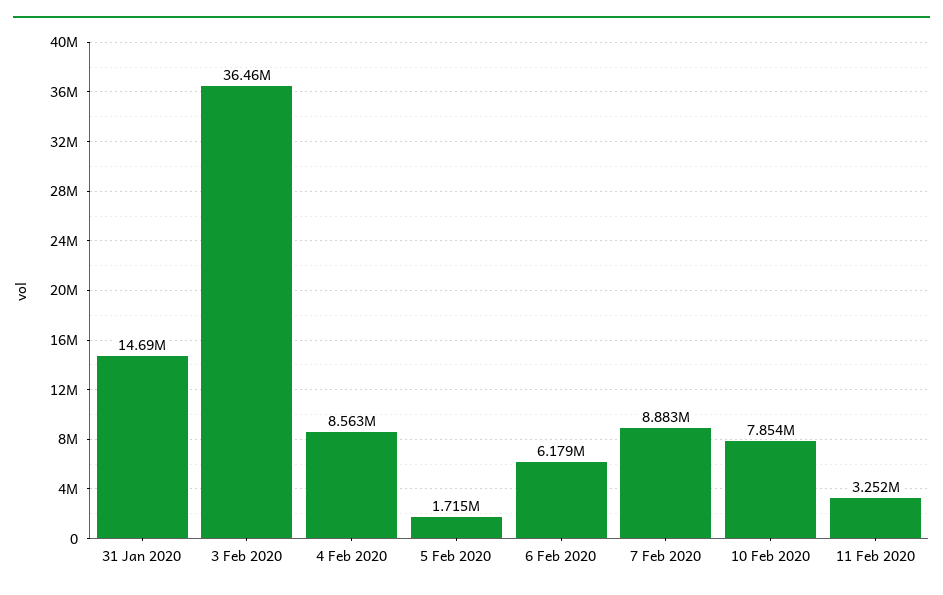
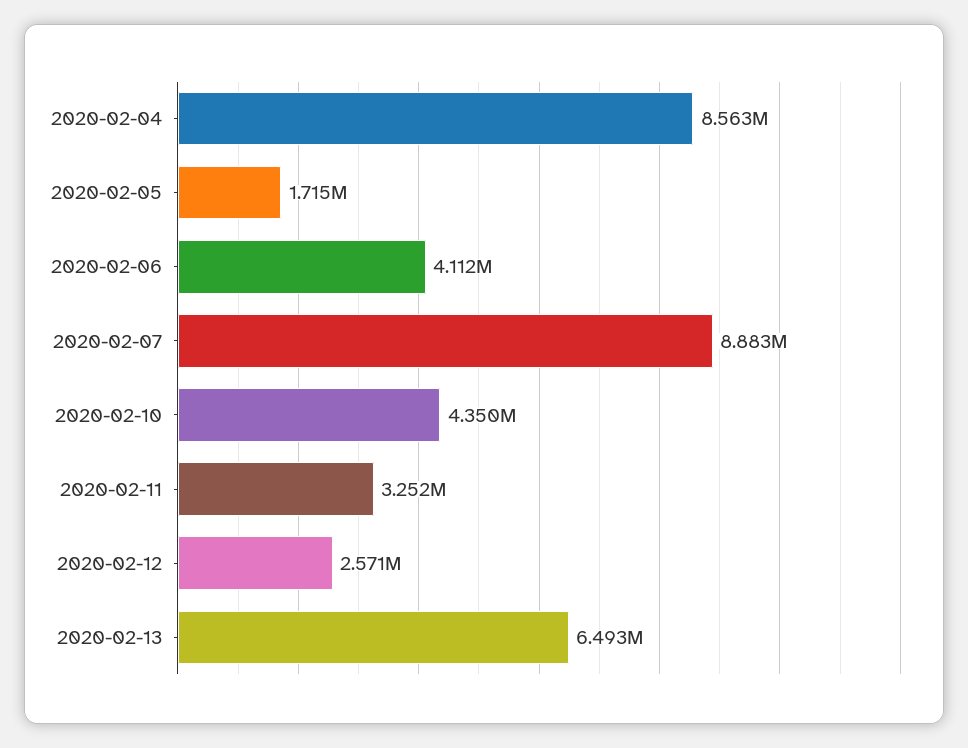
31 Jan 2020: 14690000 -> none
3 Feb 2020: 36460000 -> none
6 Feb 2020: 6179000 -> 4112000
10 Feb 2020: 7854000 -> 4350000
2020-02-12: none -> 2571000
2020-02-13: none -> 6493000

